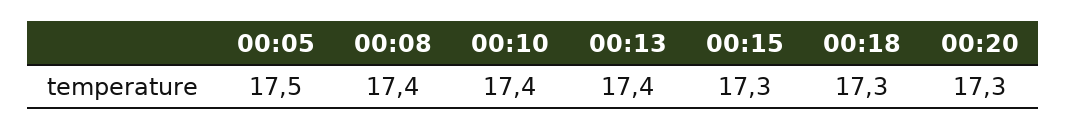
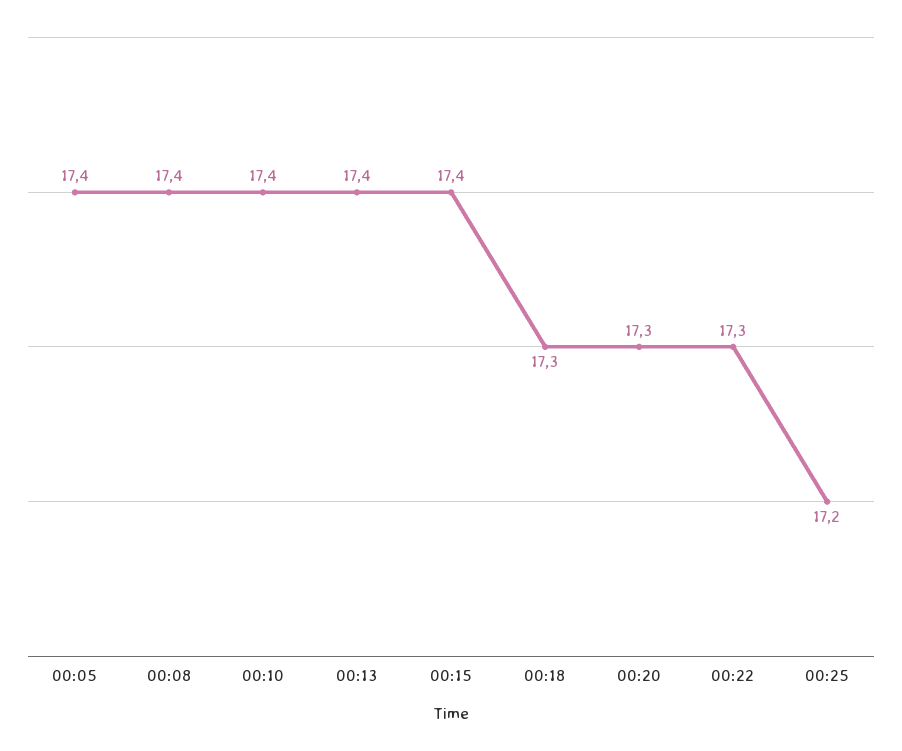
00:05: 17.5 -> 17.4
00:15: 17.3 -> 17.4
00:22: none -> 17.3
00:25: none -> 17.2

